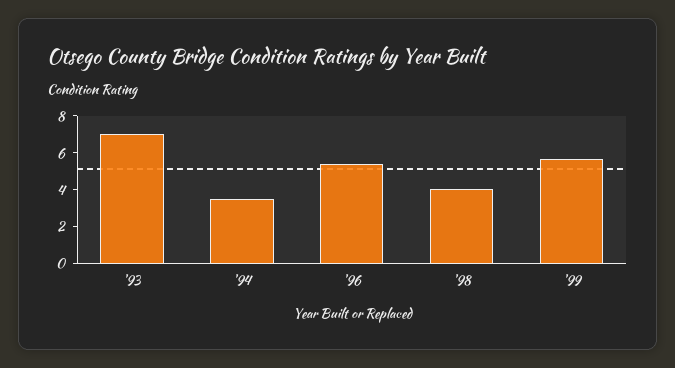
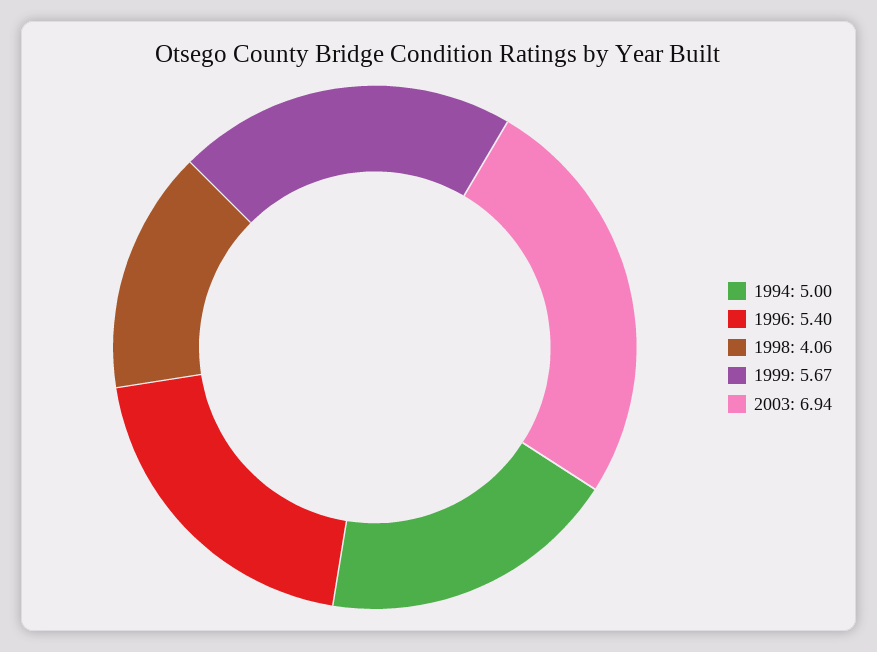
'93: 7 -> none
'94: 3.5 -> 5
2003: none -> 6.94

